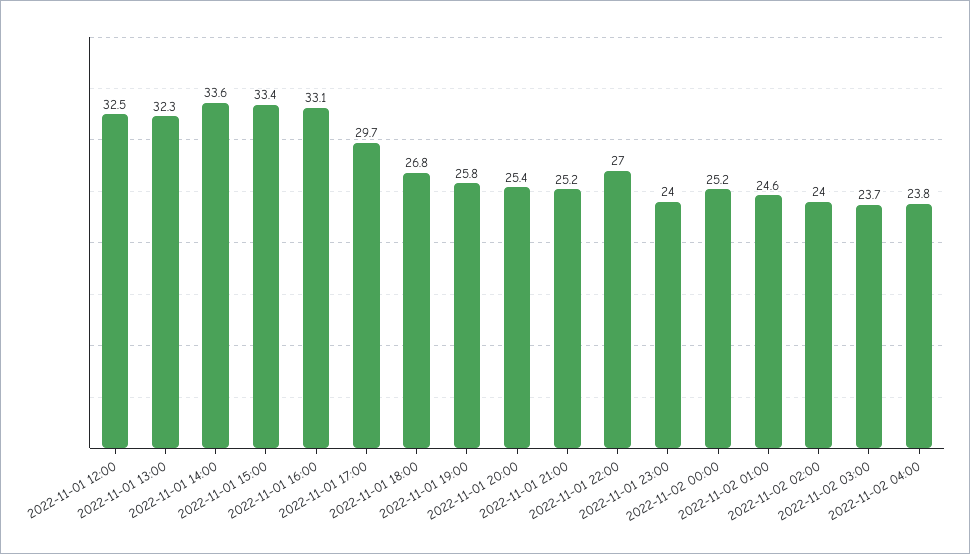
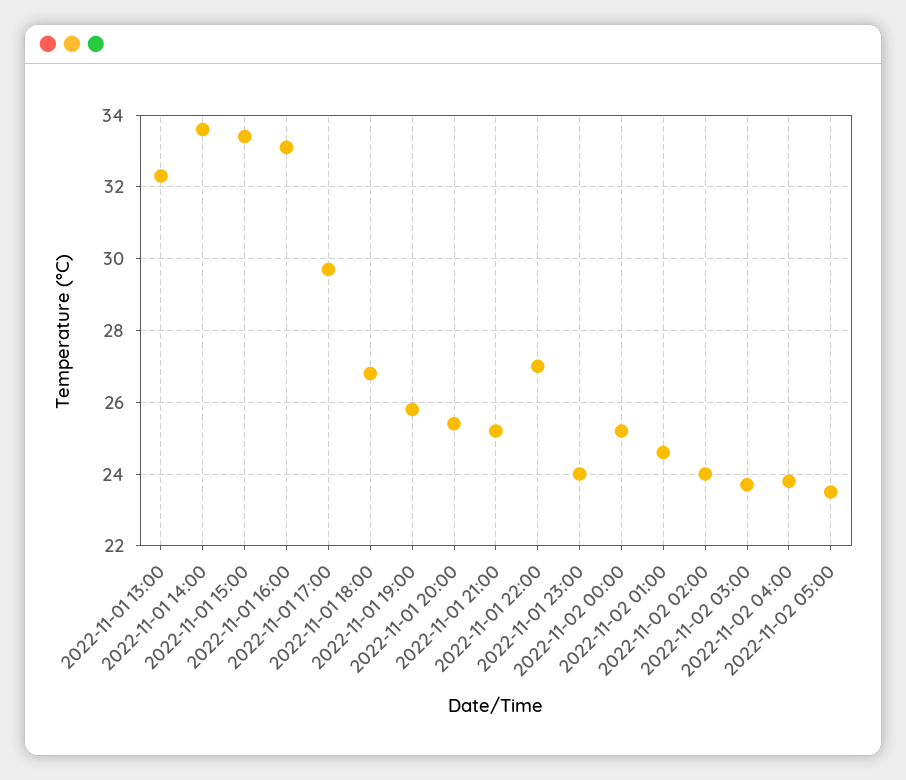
2022-11-01 12:00: 32.5 -> none
2022-11-02 05:00: none -> 23.5

